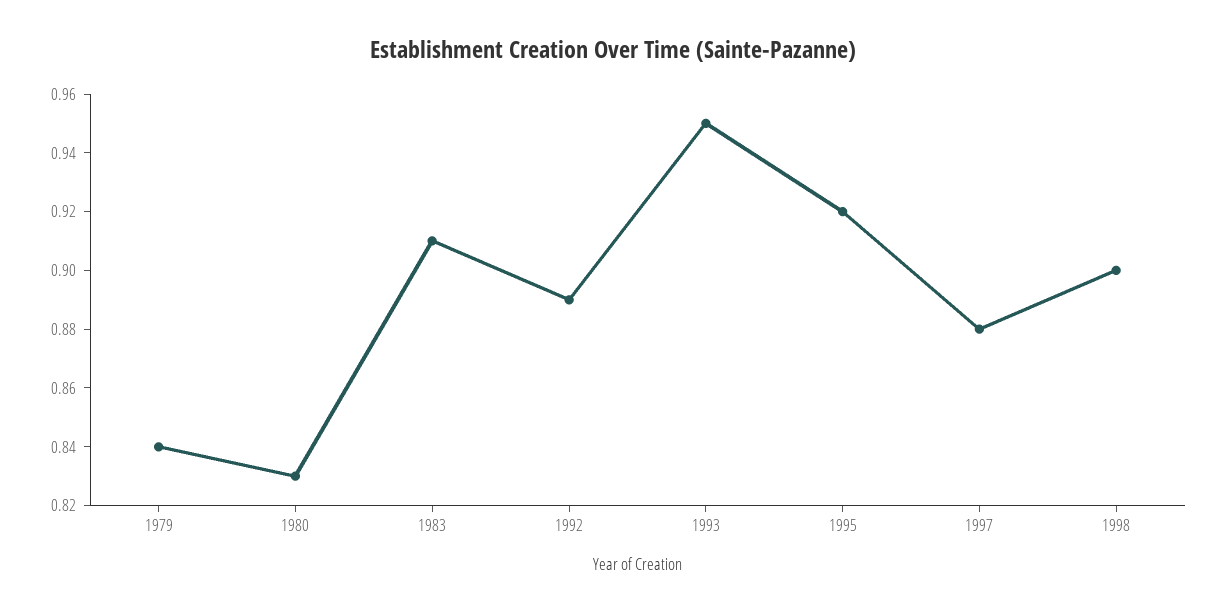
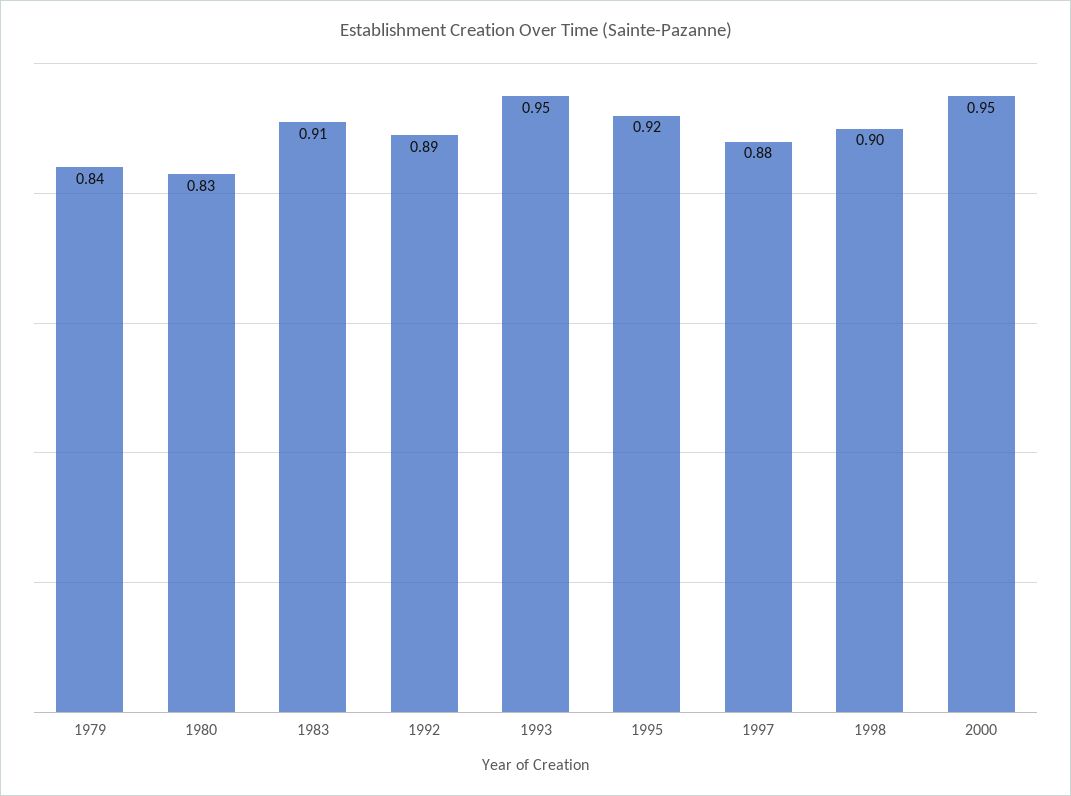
2000: none -> 0.95

